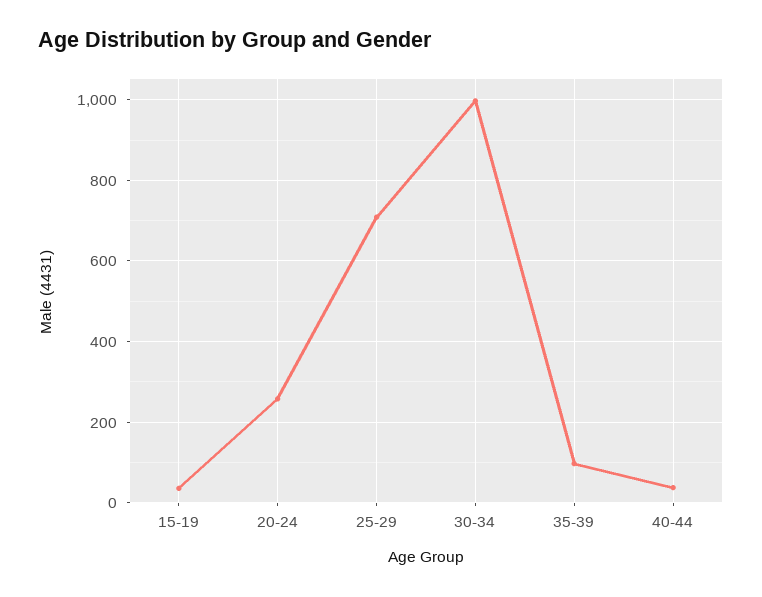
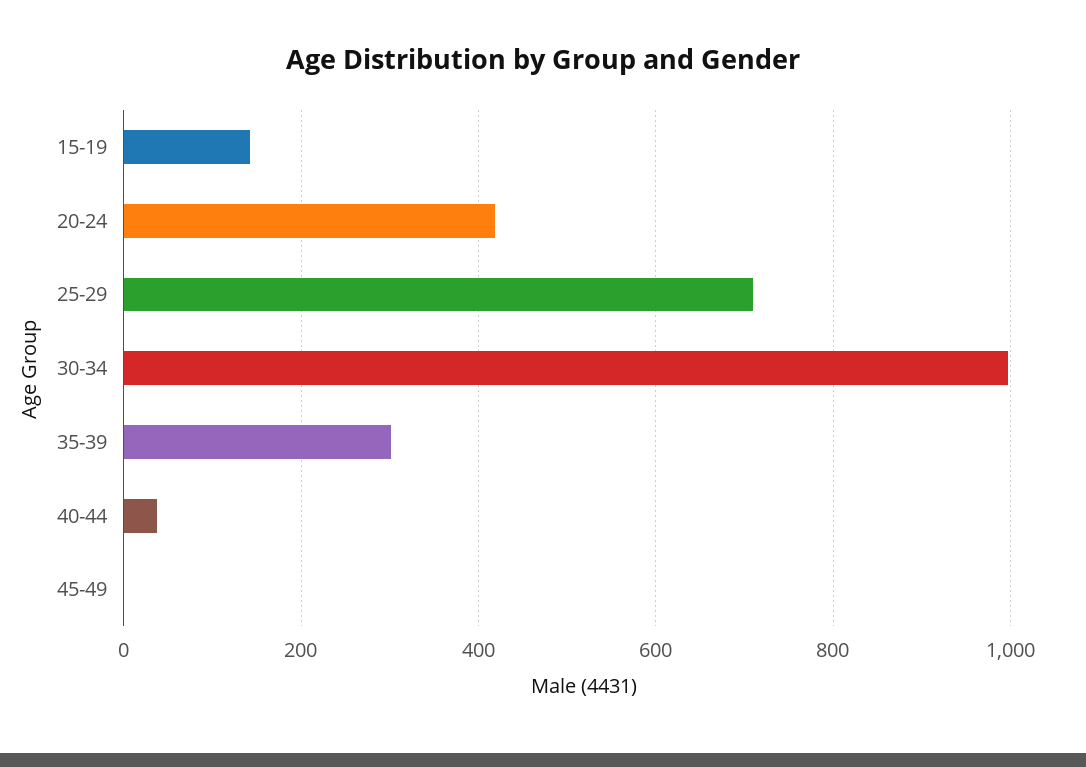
15-19: 40 -> 140
20-24: 260 -> 420
35-39: 100 -> 300
45-49: none -> 0

